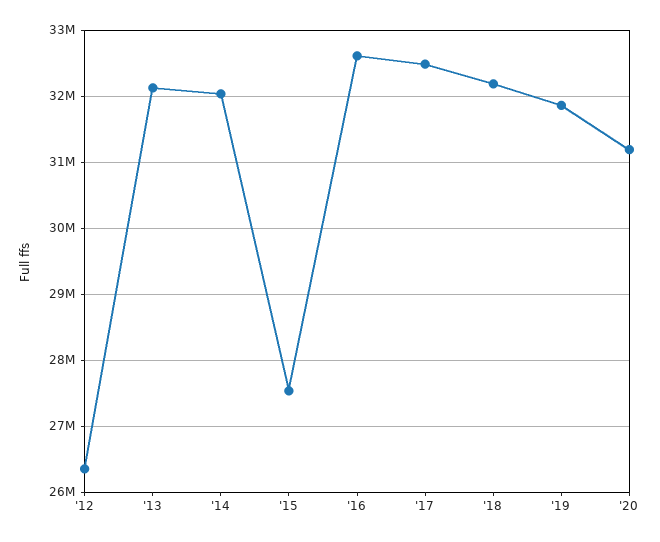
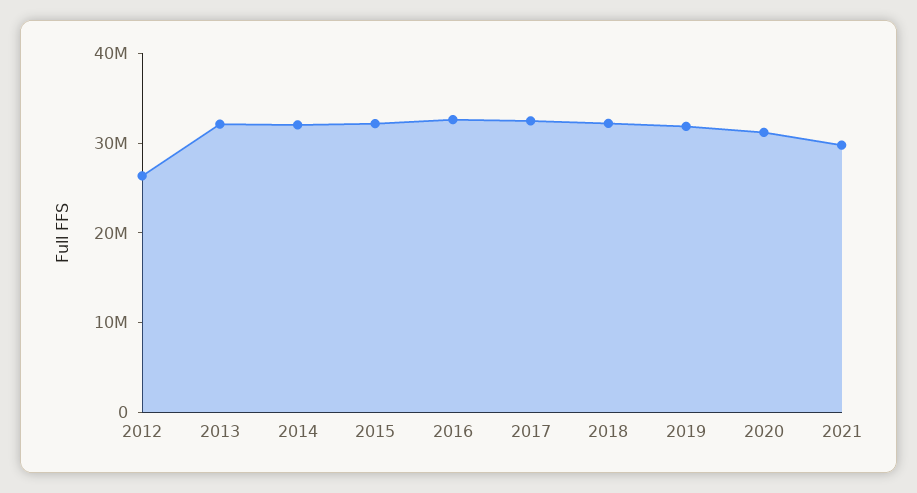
'15: 27500000 -> 32000000
2021: none -> 30000000

